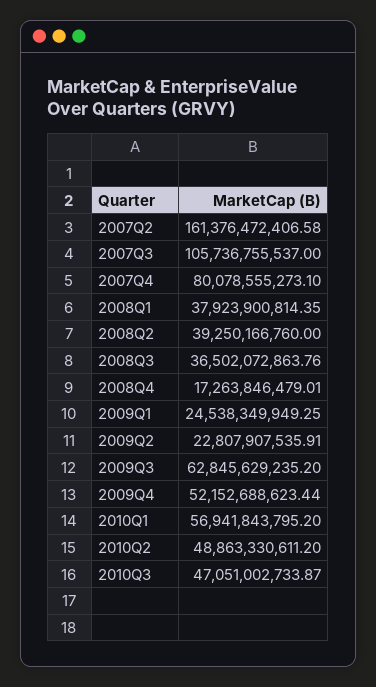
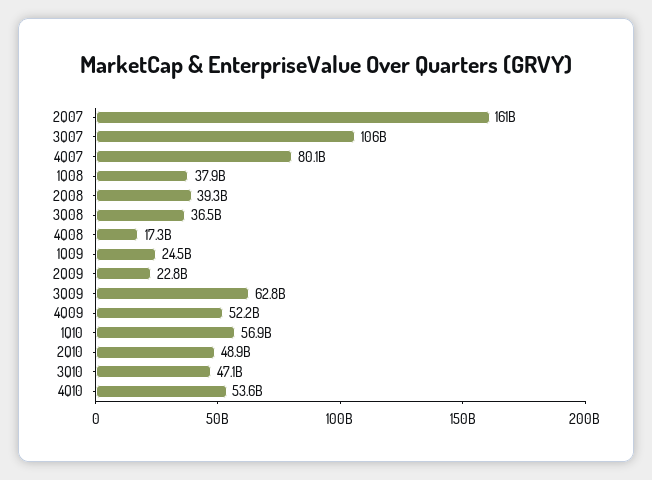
4Q10: none -> 53600000000

